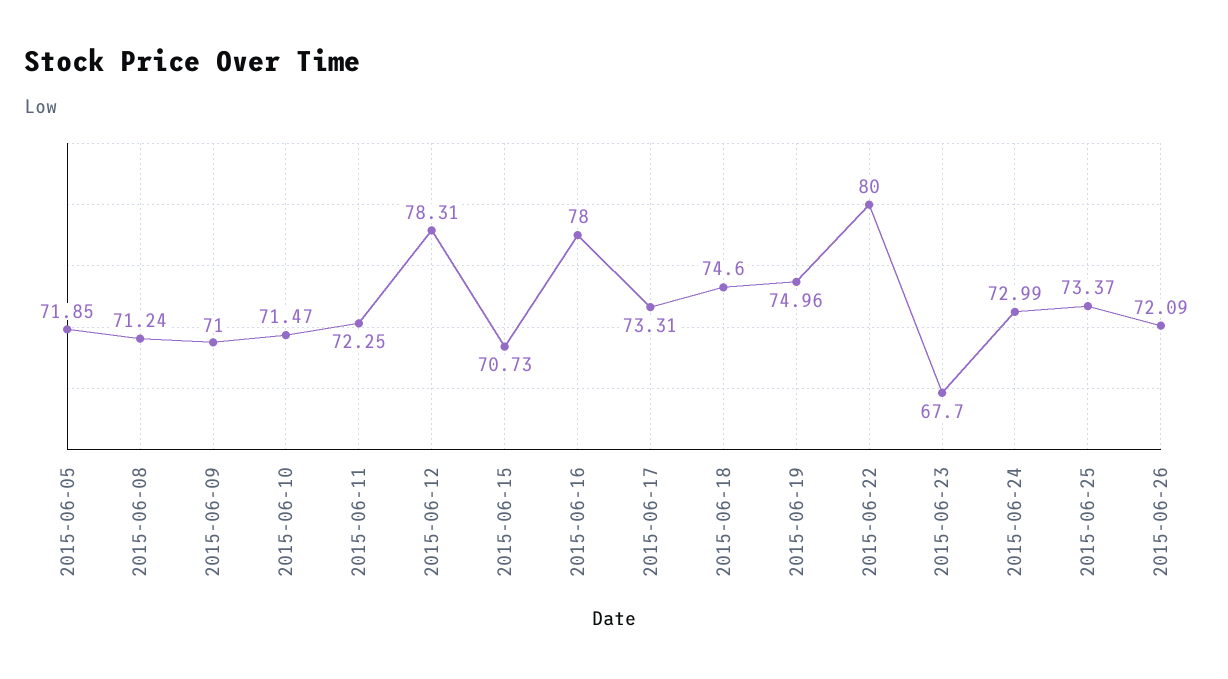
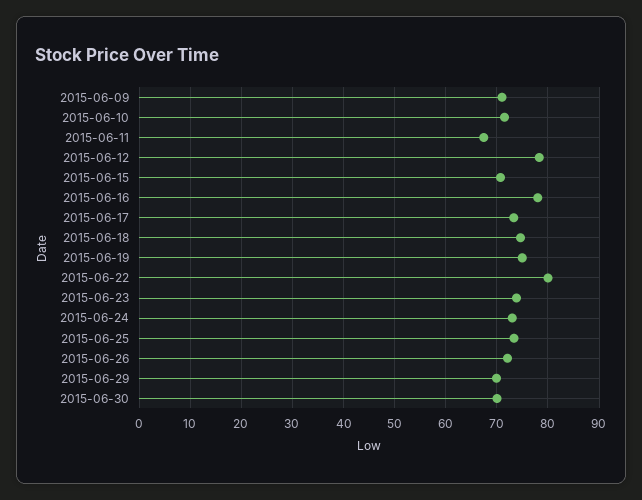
2015-06-05: 71.85 -> none
2015-06-08: 71.24 -> none
2015-06-11: 72.25 -> 68
2015-06-23: 67.7 -> 74
2015-06-29: none -> 70
2015-06-30: none -> 70

